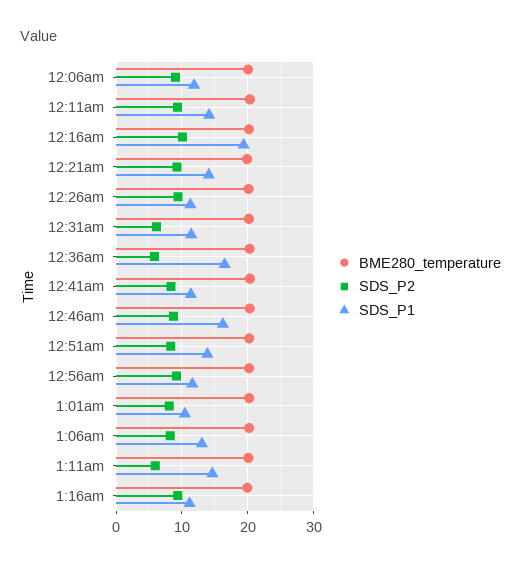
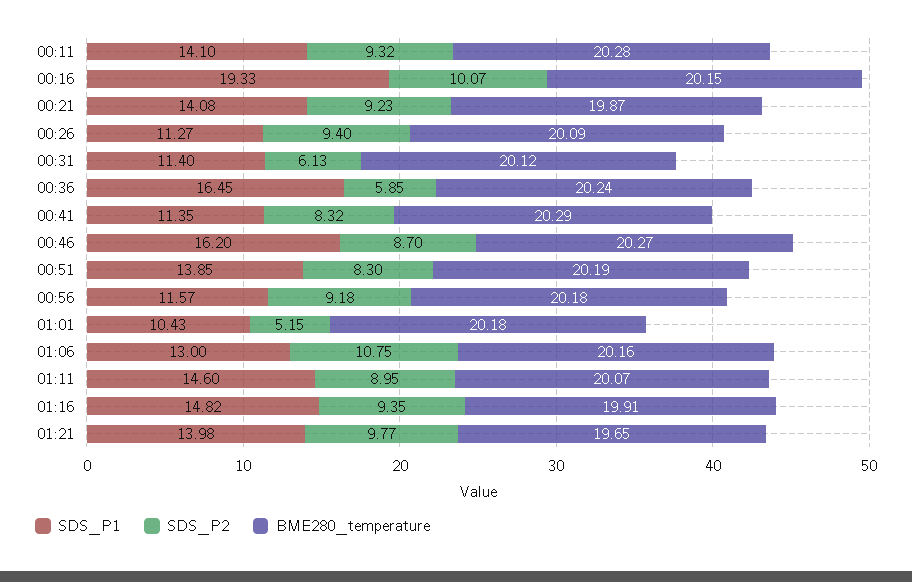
BME280_temperature, 12:06am: 20 -> none
SDS_P2, 12:06am: 9 -> none
SDS_P1, 12:06am: 12 -> none
SDS_P2, 1:01am: 8 -> 5.15
SDS_P2, 1:06am: 8 -> 10.75
SDS_P2, 1:11am: 6 -> 8.95
SDS_P1, 1:16am: 11 -> 14.82
SDS_P1, 01:21: none -> 13.98
SDS_P2, 01:21: none -> 9.77
BME280_temperature, 01:21: none -> 19.65

